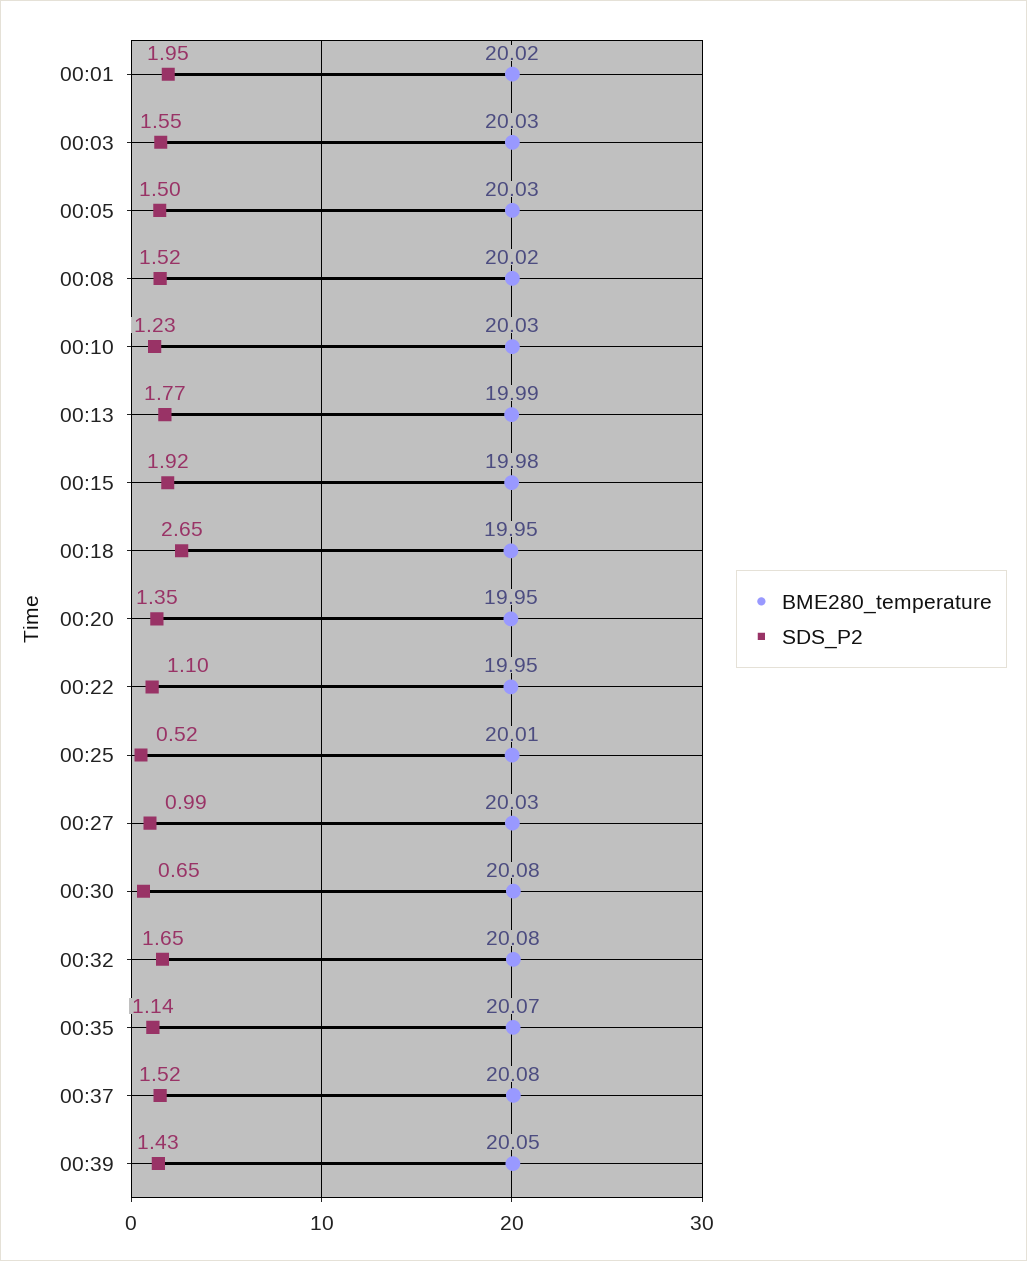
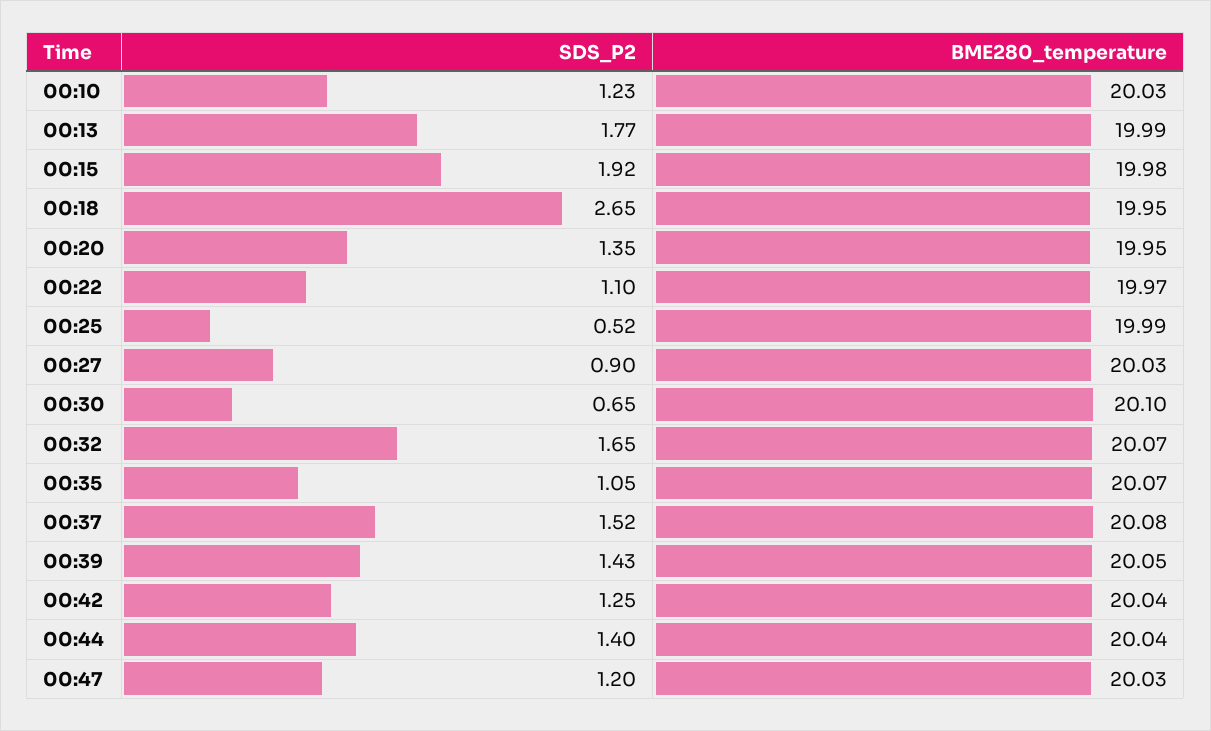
BME280_temperature, 00:01: 20.02 -> none
SDS_P2, 00:01: 1.95 -> none
BME280_temperature, 00:03: 20.03 -> none
SDS_P2, 00:03: 1.55 -> none
BME280_temperature, 00:05: 20.03 -> none
SDS_P2, 00:05: 1.5 -> none
BME280_temperature, 00:08: 20.02 -> none
SDS_P2, 00:08: 1.52 -> none
BME280_temperature, 00:22: 19.95 -> 19.97
BME280_temperature, 00:25: 20.01 -> 19.99
SDS_P2, 00:27: 0.99 -> 0.9
BME280_temperature, 00:30: 20.08 -> 20.1
BME280_temperature, 00:32: 20.08 -> 20.07
SDS_P2, 00:35: 1.14 -> 1.05
SDS_P2, 00:42: none -> 1.25
BME280_temperature, 00:42: none -> 20.04
SDS_P2, 00:44: none -> 1.4
BME280_temperature, 00:44: none -> 20.04
SDS_P2, 00:47: none -> 1.2
BME280_temperature, 00:47: none -> 20.03

